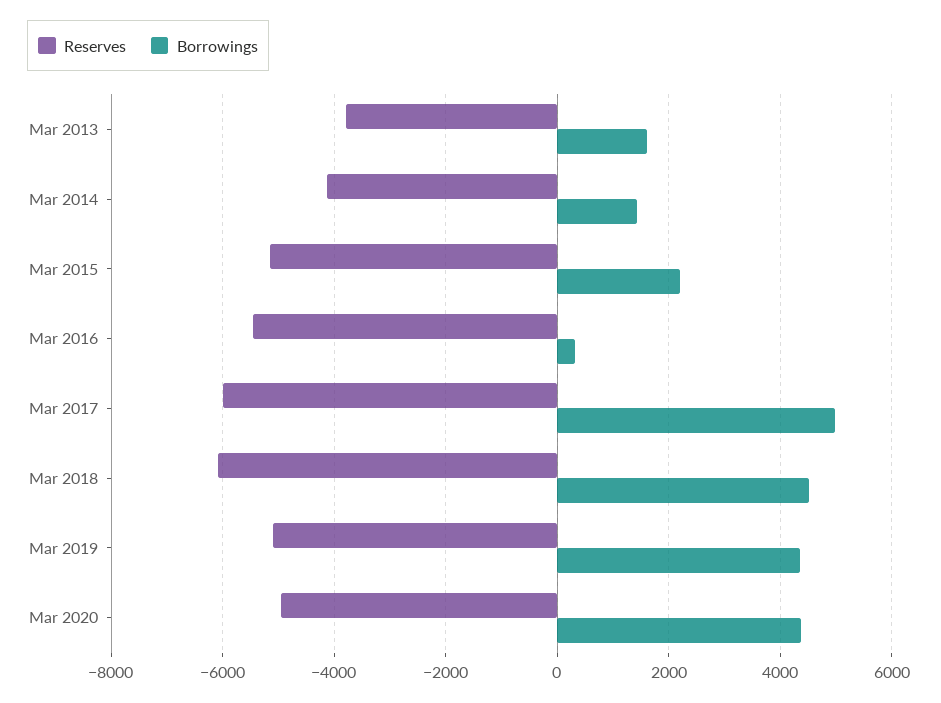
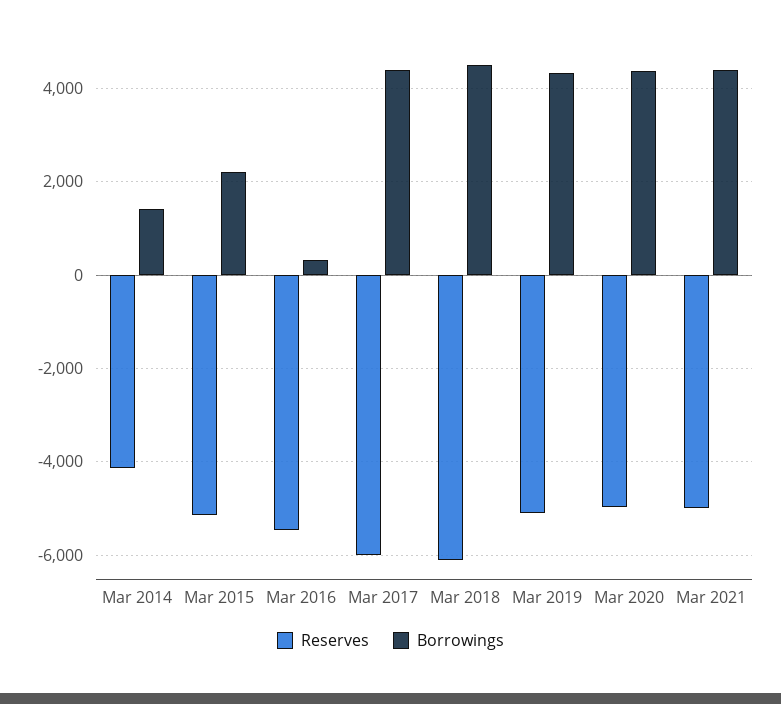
Reserves, Mar 2013: -3800 -> none
Borrowings, Mar 2013: 1600 -> none
Borrowings, Mar 2017: 5000 -> 4400
Reserves, Mar 2021: none -> -5000
Borrowings, Mar 2021: none -> 4400

